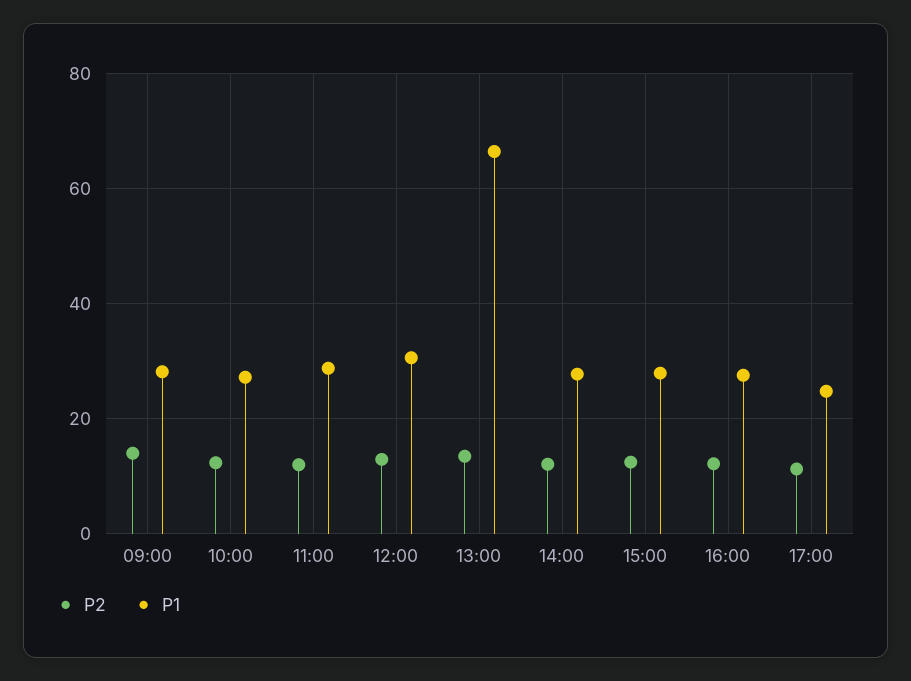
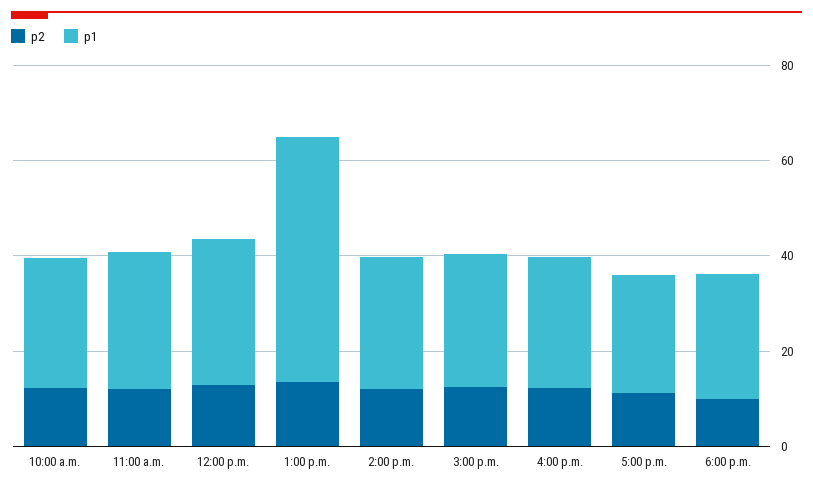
P2, 09:00: 14 -> none
P1, 09:00: 28 -> none
P1, 13:00: 66 -> 50
P2, 6:00 p.m.: none -> 10
P1, 6:00 p.m.: none -> 25

